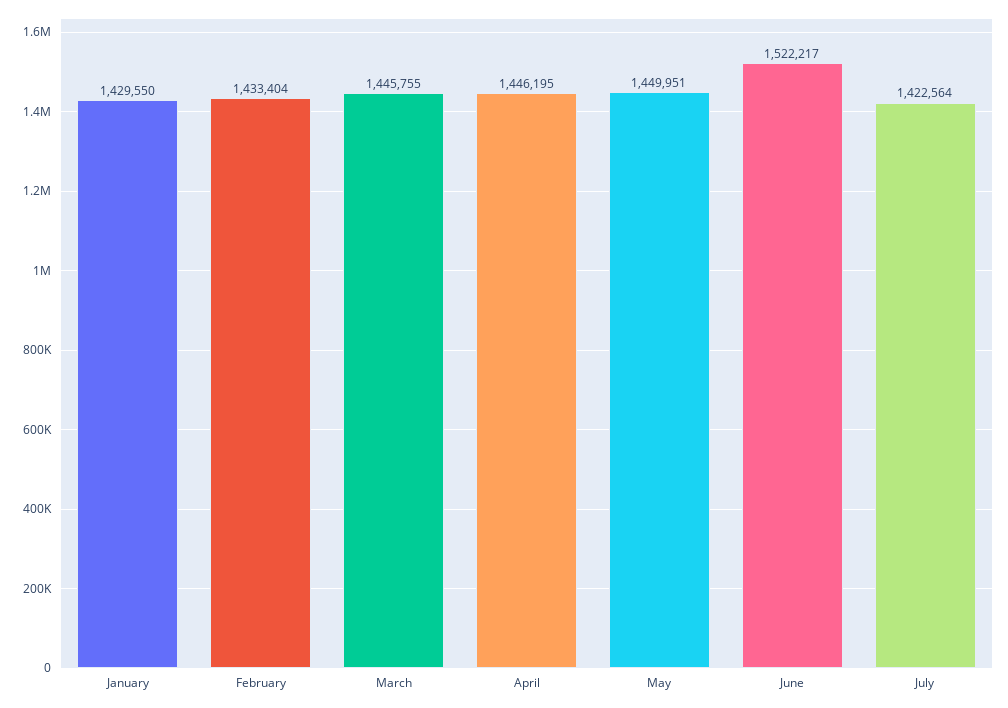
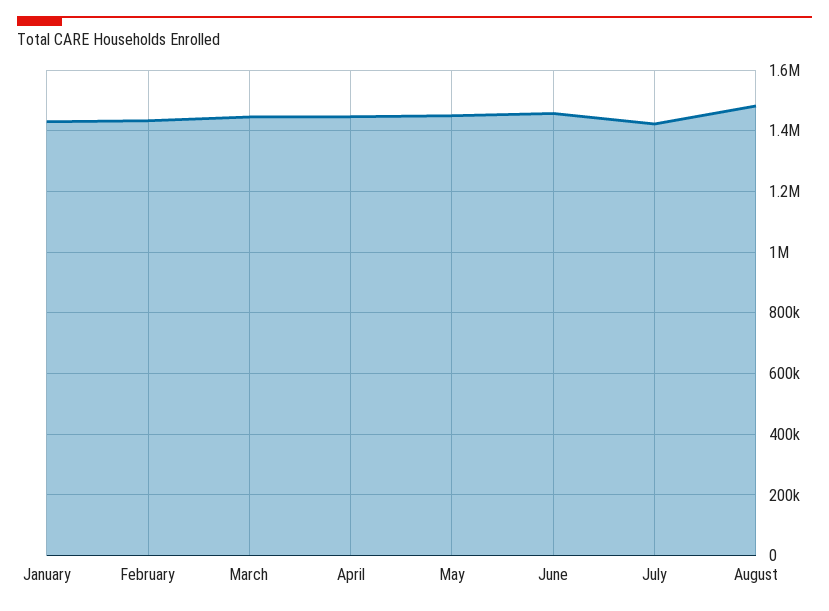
June: 1522217 -> 1460000
August: none -> 1480000

